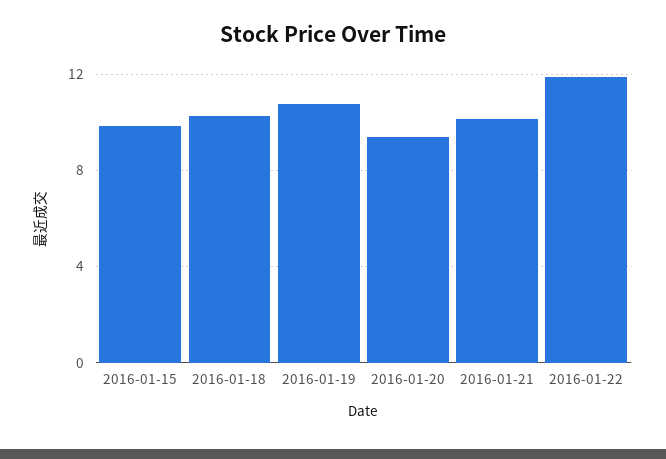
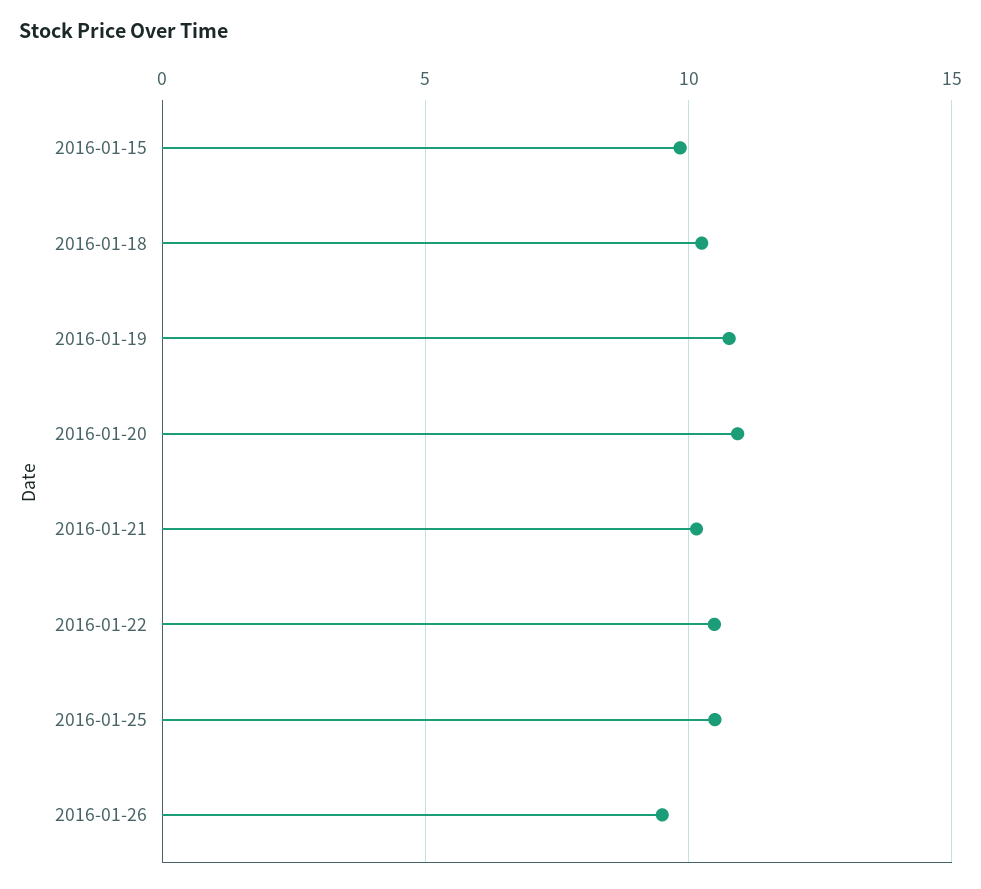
2016-01-20: 9.5 -> 11
2016-01-22: 12 -> 10.5
2016-01-25: none -> 10.5
2016-01-26: none -> 9.5

